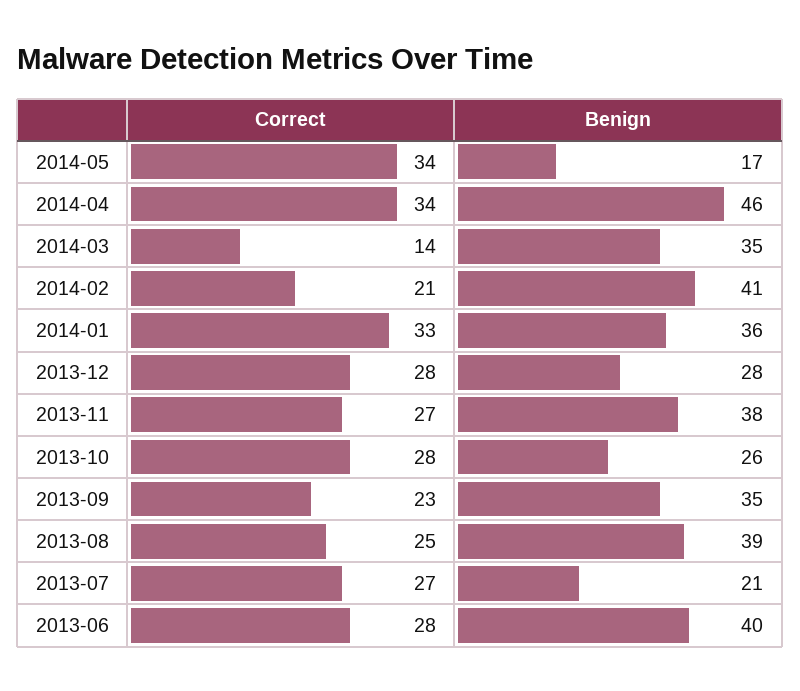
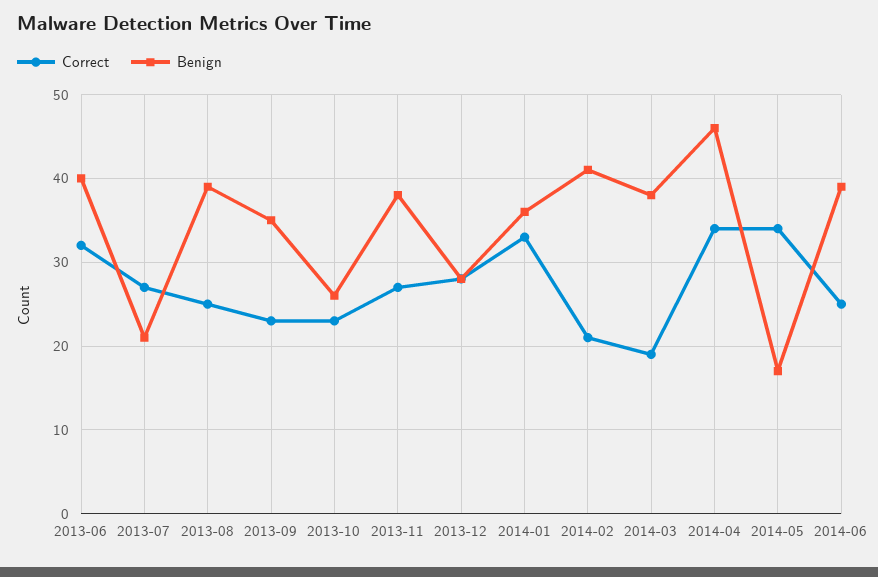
Correct, 2014-03: 14 -> 19
Benign, 2014-03: 35 -> 38
Correct, 2013-10: 28 -> 23
Correct, 2013-06: 28 -> 32
Correct, 2014-06: none -> 25
Benign, 2014-06: none -> 39

